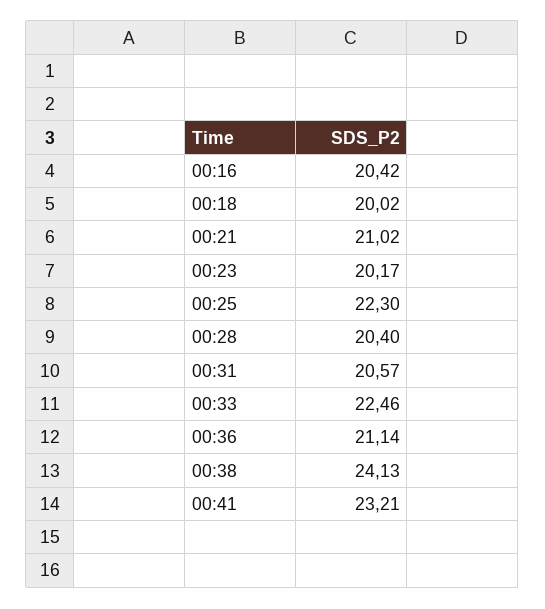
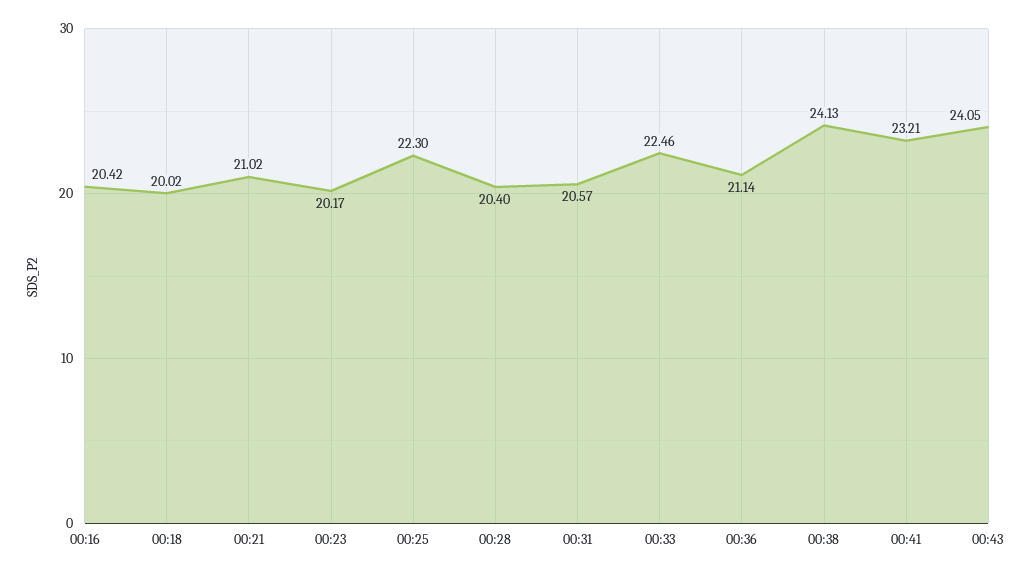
00:43: none -> 24.05

